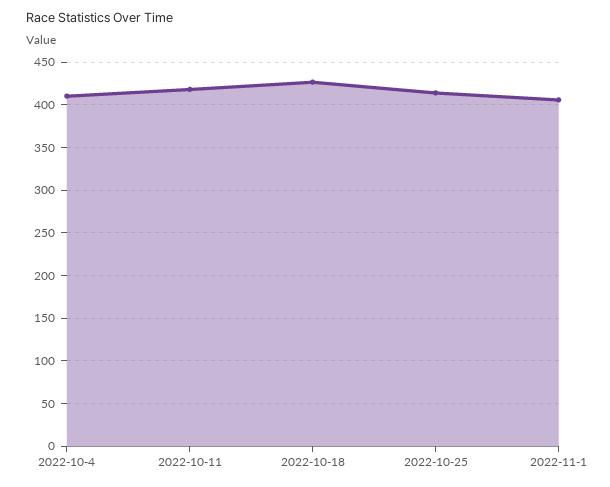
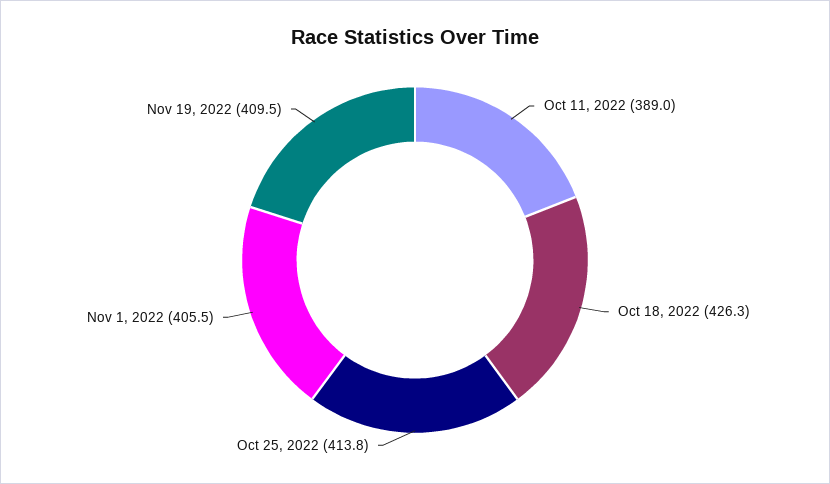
2022-10-4: 410 -> none
2022-10-11: 420 -> 389
Nov 19, 2022: none -> 409.5

